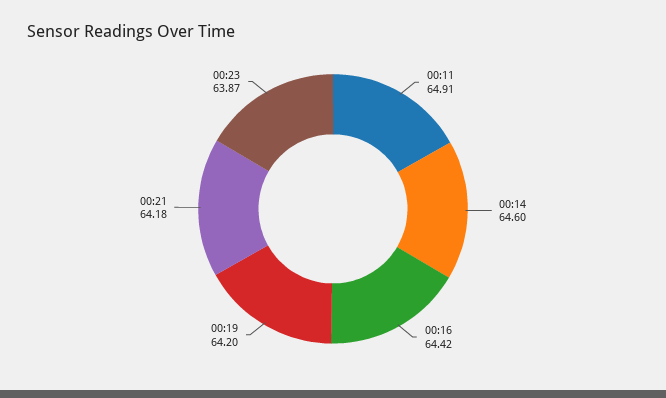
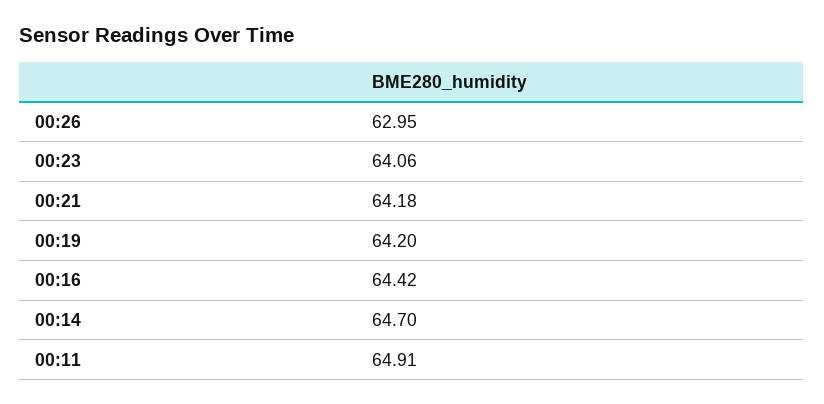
00:14: 64.6 -> 64.7
00:23: 63.87 -> 64.06
00:26: none -> 62.95

